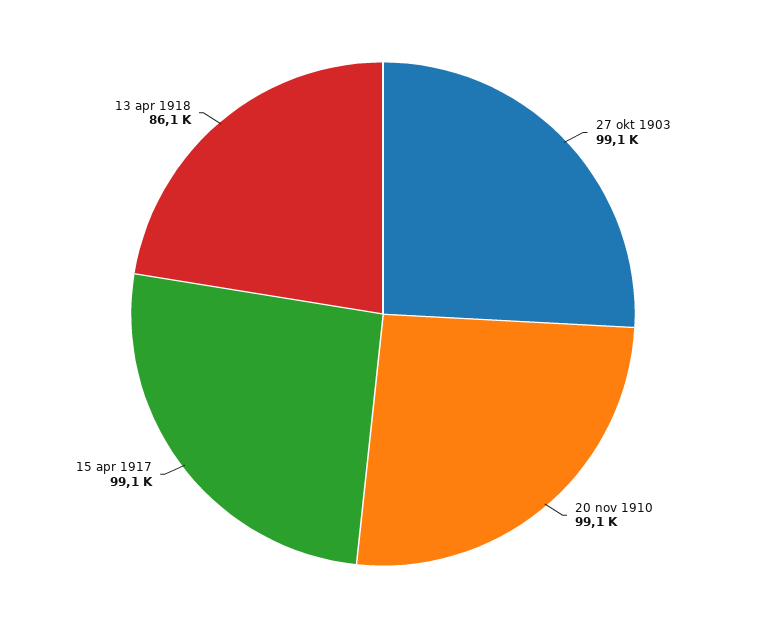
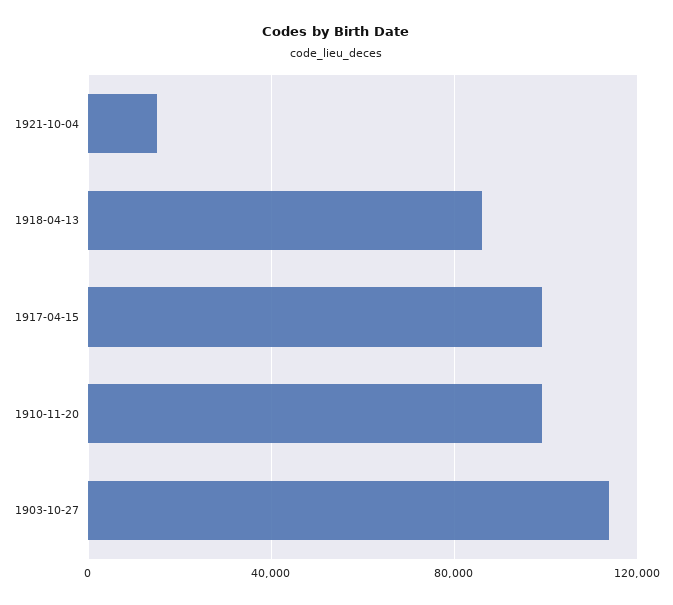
27 okt 1903: 99100 -> 115000
1921-10-04: none -> 15000

